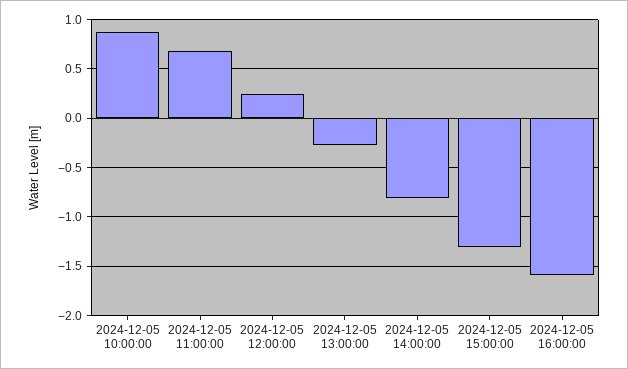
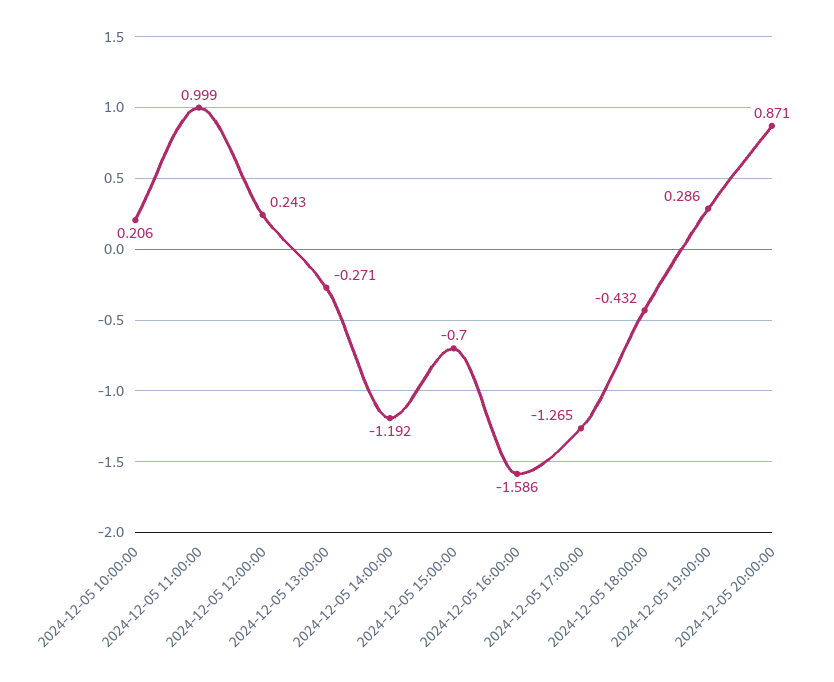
2024-12-05 10:00:00: 0.9 -> 0.206
2024-12-05 11:00:00: 0.7 -> 0.999
2024-12-05 14:00:00: -0.8 -> -1.192
2024-12-05 15:00:00: -1.3 -> -0.7
2024-12-05 17:00:00: none -> -1.265
2024-12-05 18:00:00: none -> -0.432
2024-12-05 19:00:00: none -> 0.286
2024-12-05 20:00:00: none -> 0.871

